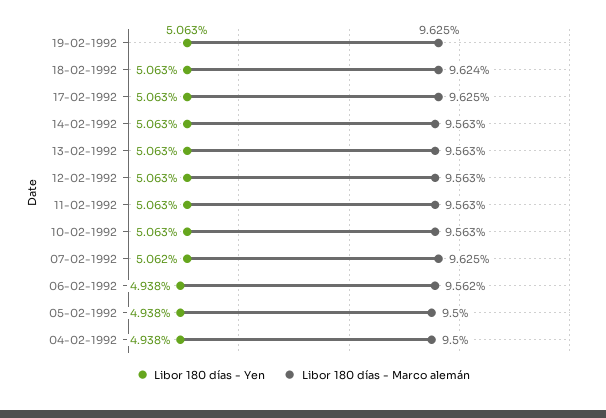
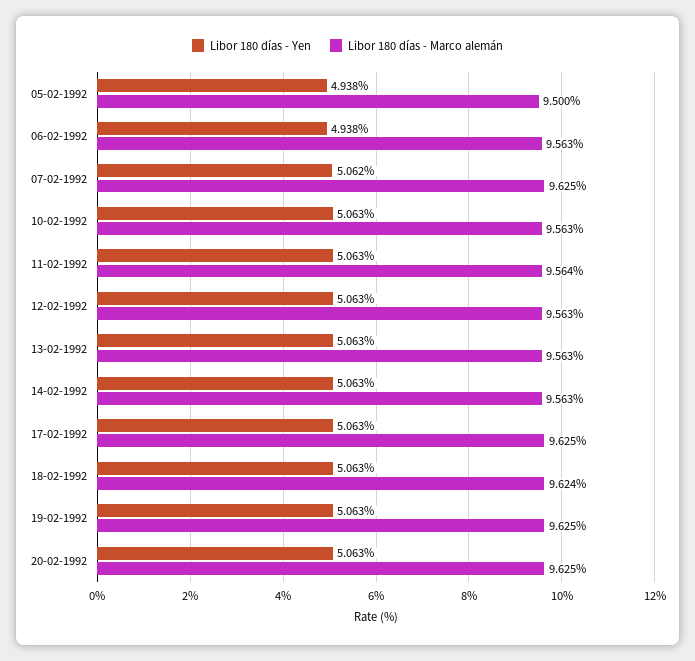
Libor 180 días - Marco alemán, 11-02-1992: 9.563 -> 9.564
Libor 180 días - Marco alemán, 06-02-1992: 9.562 -> 9.563
Libor 180 días - Yen, 04-02-1992: 4.938 -> none
Libor 180 días - Marco alemán, 04-02-1992: 9.5 -> none
Libor 180 días - Yen, 20-02-1992: none -> 5.063
Libor 180 días - Marco alemán, 20-02-1992: none -> 9.625

